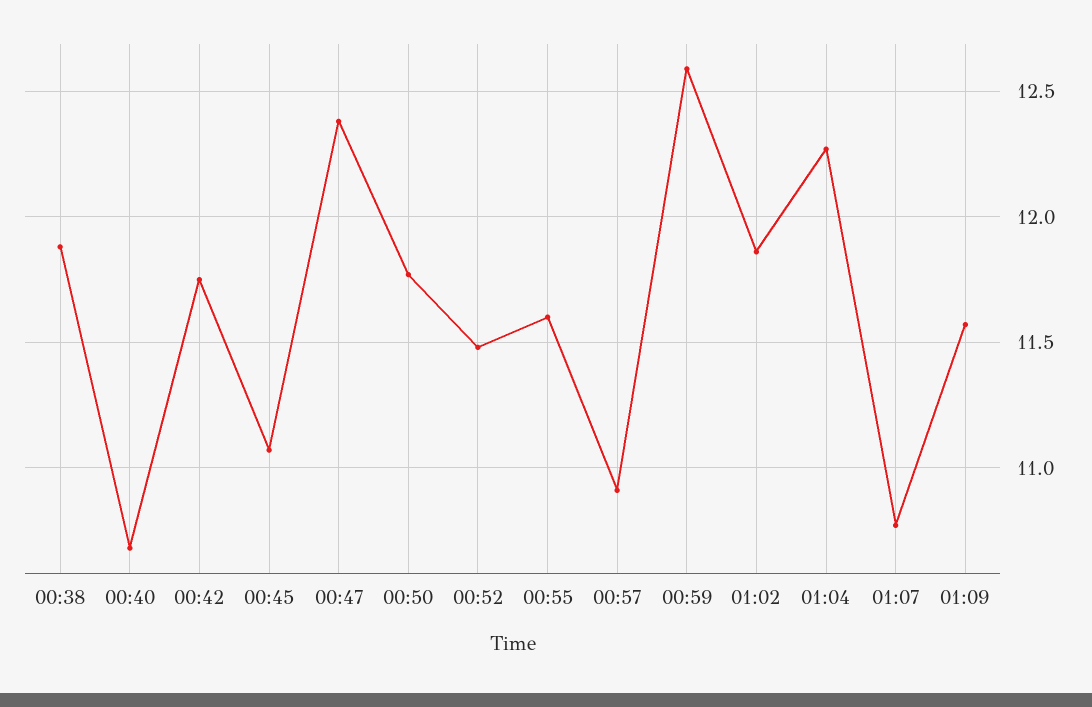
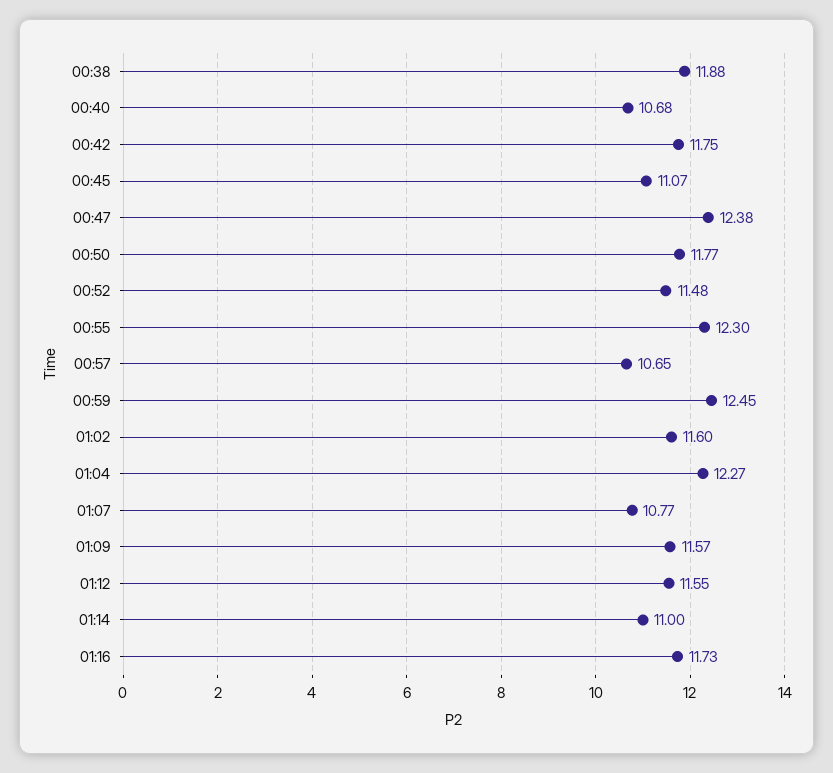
00:55: 11.6 -> 12.3
00:57: 10.9 -> 10.65
00:59: 12.6 -> 12.45
01:02: 11.85 -> 11.6
01:12: none -> 11.55
01:14: none -> 11
01:16: none -> 11.73

